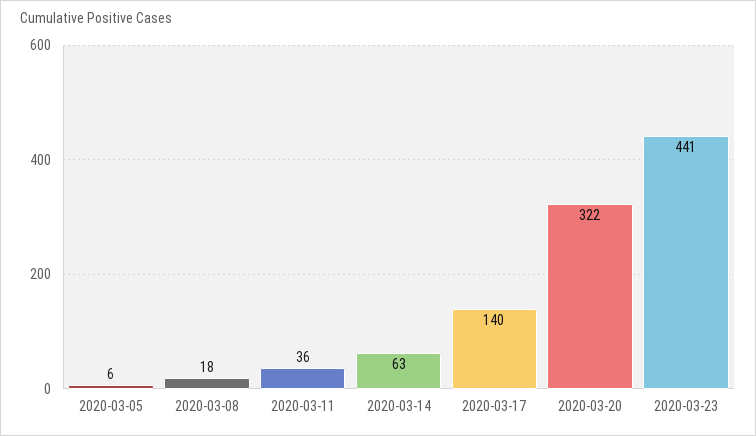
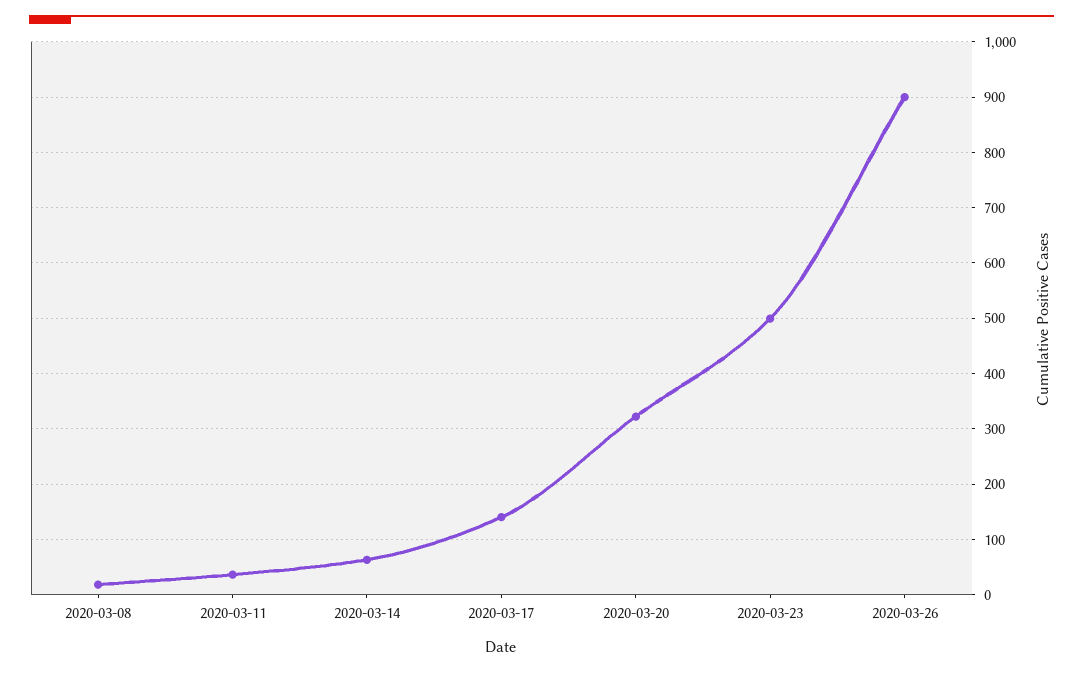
2020-03-05: 6 -> none
2020-03-23: 441 -> 500
2020-03-26: none -> 900

